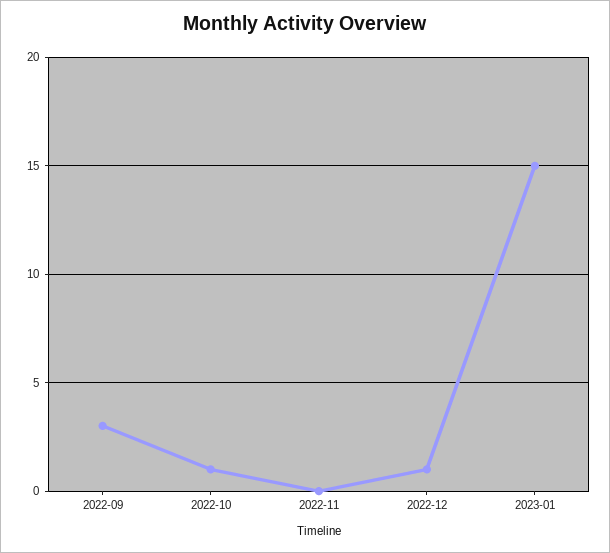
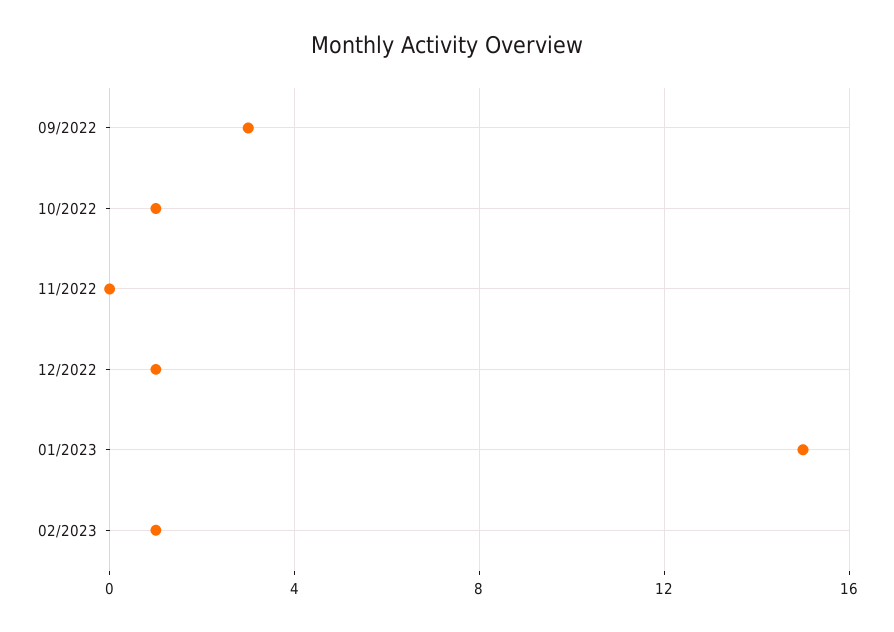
02/2023: none -> 1

